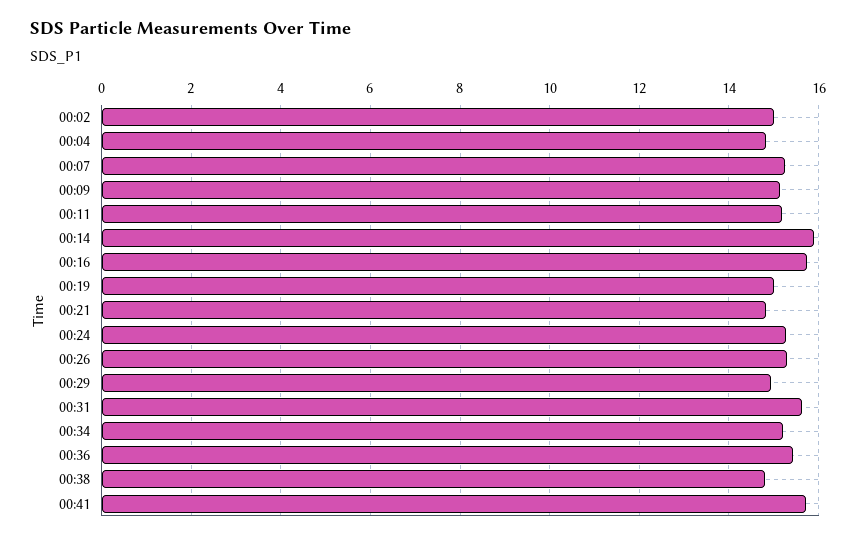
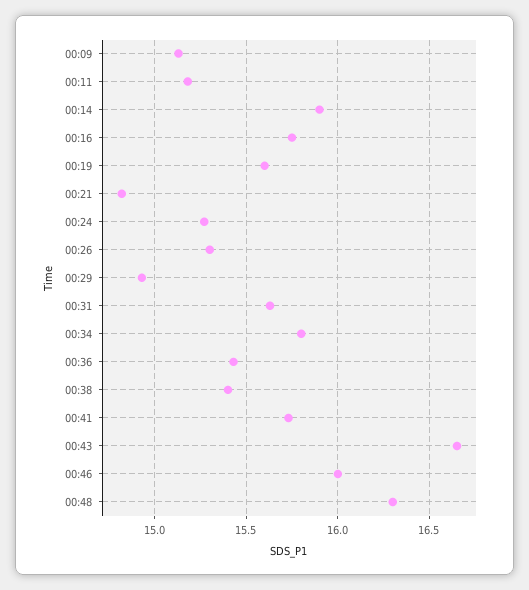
00:02: 15 -> none
00:04: 14.8 -> none
00:07: 15.2 -> none
00:19: 15 -> 15.6
00:34: 15.2 -> 15.8
00:38: 14.8 -> 15.4
00:43: none -> 16.65
00:46: none -> 16
00:48: none -> 16.3

